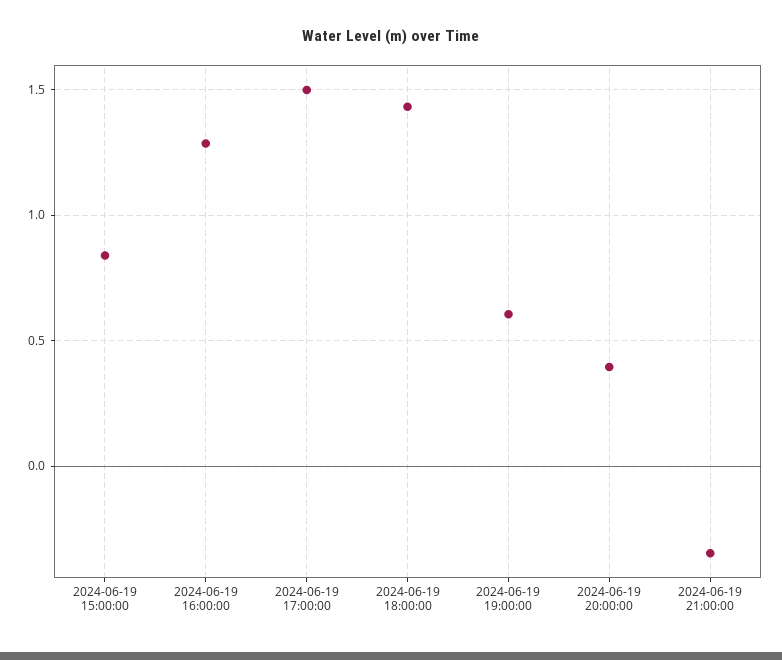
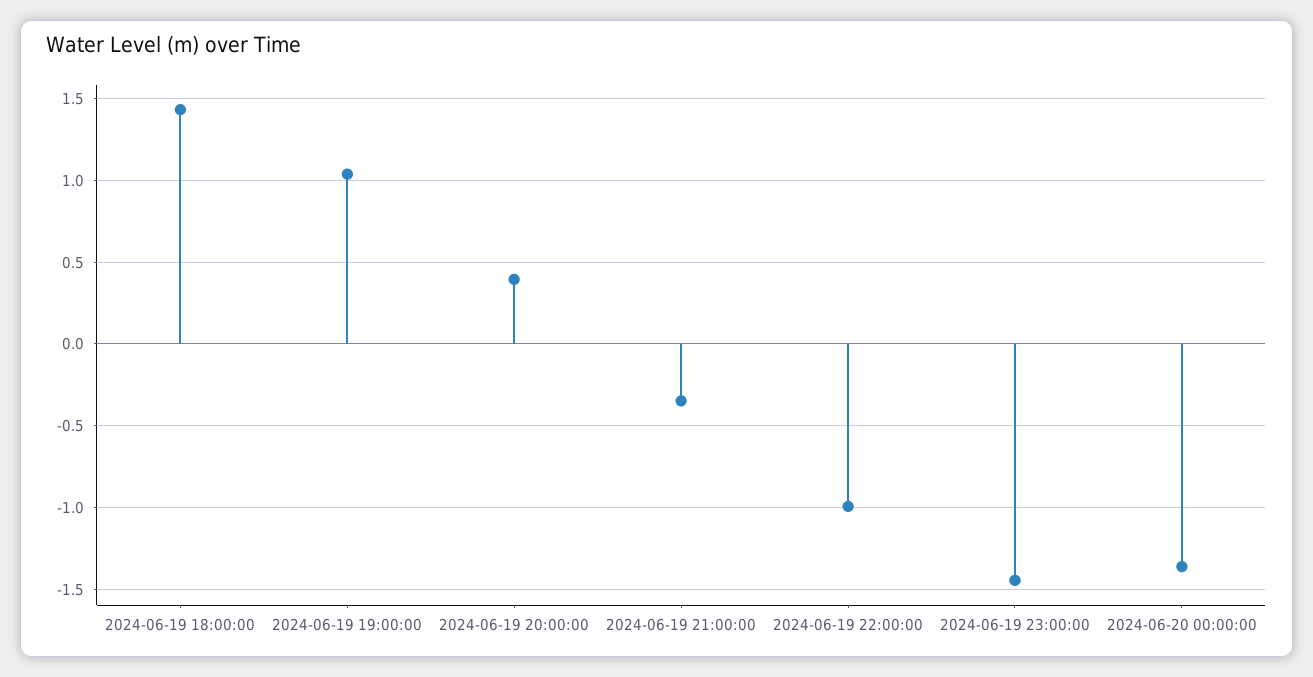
2024-06-19 15:00:00: 0.85 -> none
2024-06-19 16:00:00: 1.3 -> none
2024-06-19 17:00:00: 1.5 -> none
2024-06-19 19:00:00: 0.6 -> 1.05
2024-06-19 22:00:00: none -> -1
2024-06-19 23:00:00: none -> -1.45
2024-06-20 00:00:00: none -> -1.35

